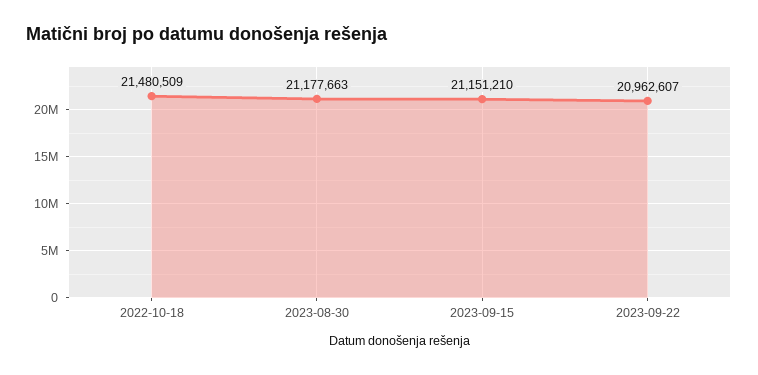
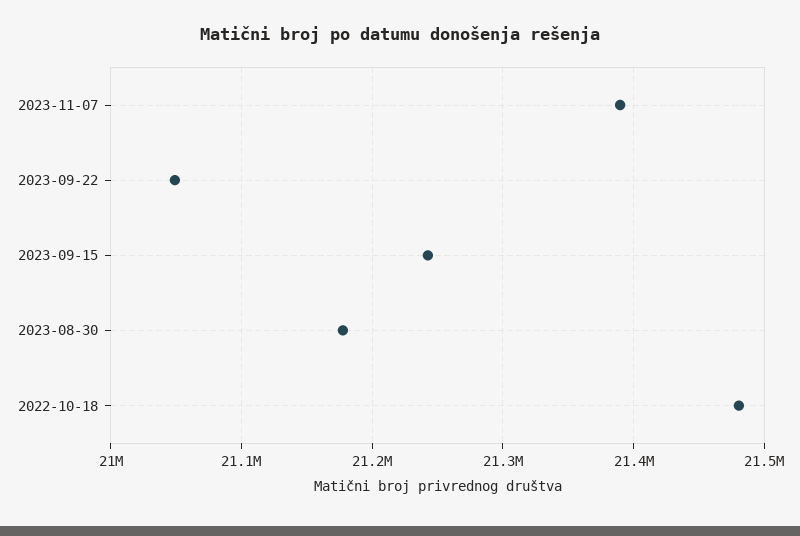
2023-09-15: 21151210 -> 21240000
2023-09-22: 20962607 -> 21050000
2023-11-07: none -> 21390000

